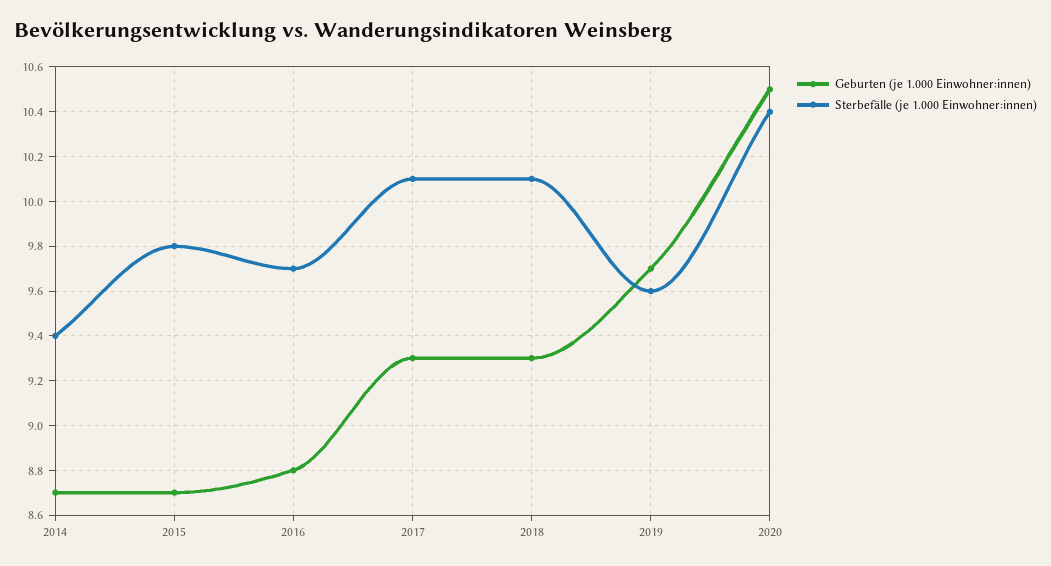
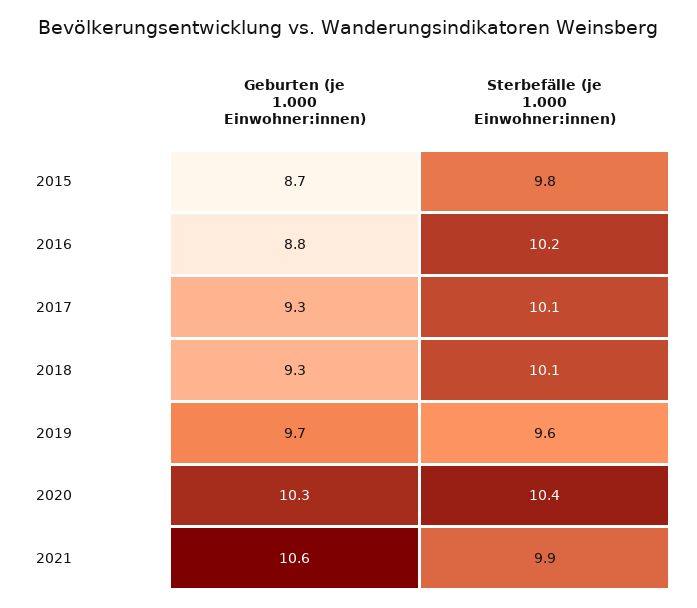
Geburten (je 1.000 Einwohner:innen), 2014: 8.7 -> none
Sterbefälle (je 1.000 Einwohner:innen), 2014: 9.4 -> none
Sterbefälle (je 1.000 Einwohner:innen), 2016: 9.7 -> 10.2
Geburten (je 1.000 Einwohner:innen), 2020: 10.5 -> 10.3
Geburten (je 1.000 Einwohner:innen), 2021: none -> 10.6
Sterbefälle (je 1.000 Einwohner:innen), 2021: none -> 9.9

